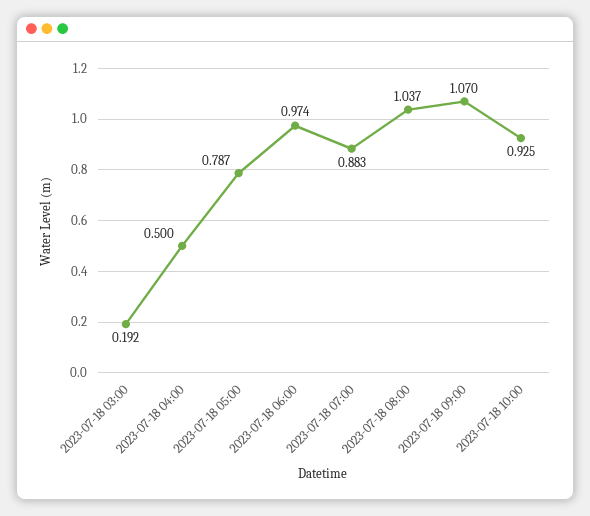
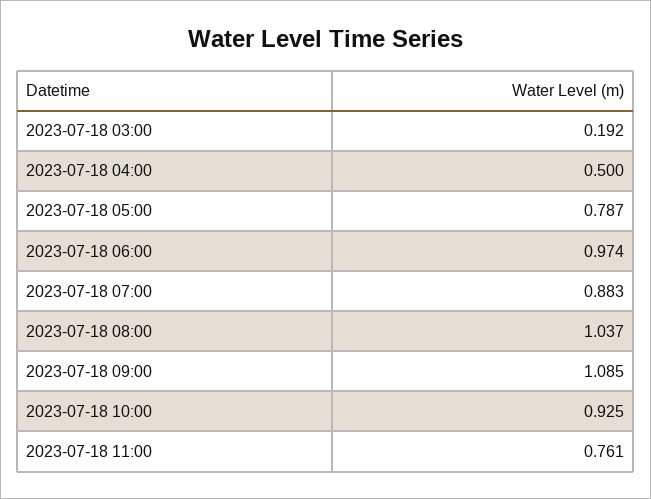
2023-07-18 09:00: 1.07 -> 1.085
2023-07-18 11:00: none -> 0.761

